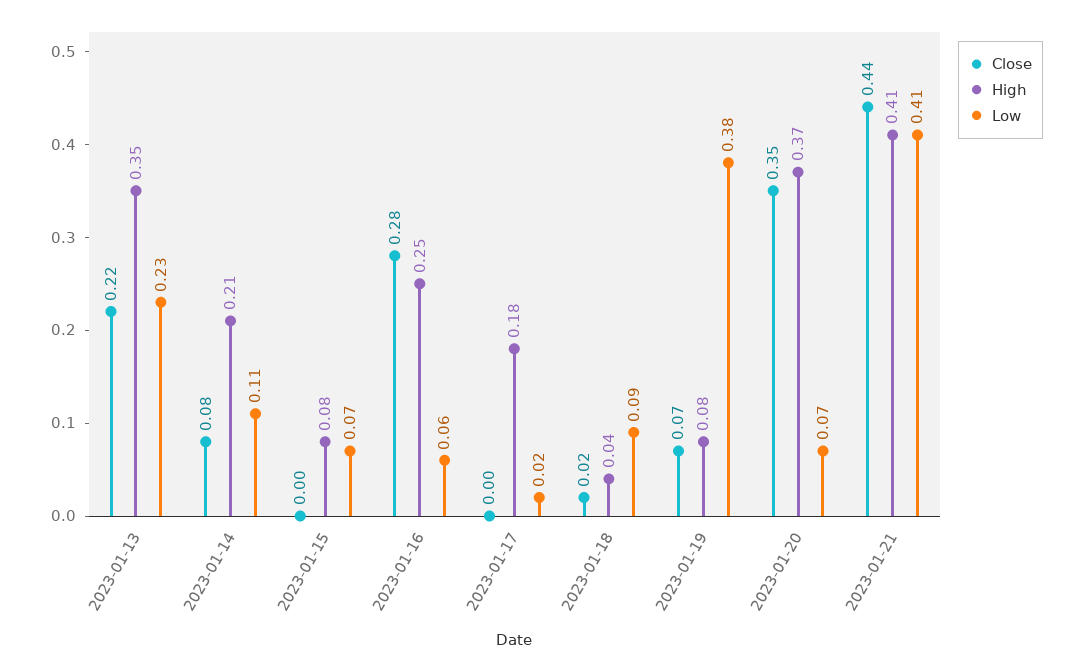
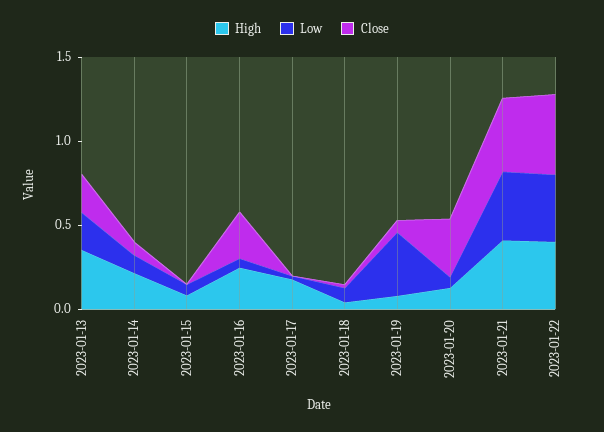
High, 2023-01-20: 0.37 -> 0.1
High, 2023-01-22: none -> 0.4
Low, 2023-01-22: none -> 0.4
Close, 2023-01-22: none -> 0.5

